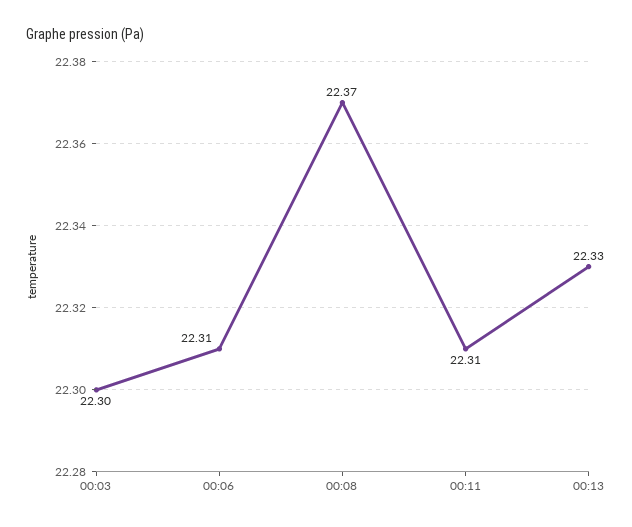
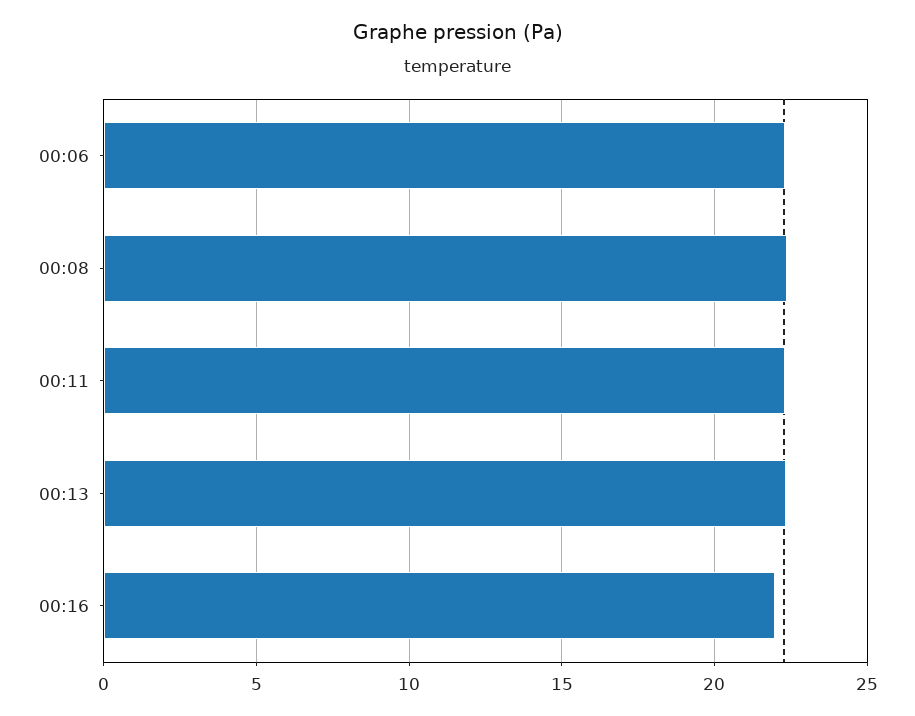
00:03: 22.3 -> none
00:16: none -> 22

